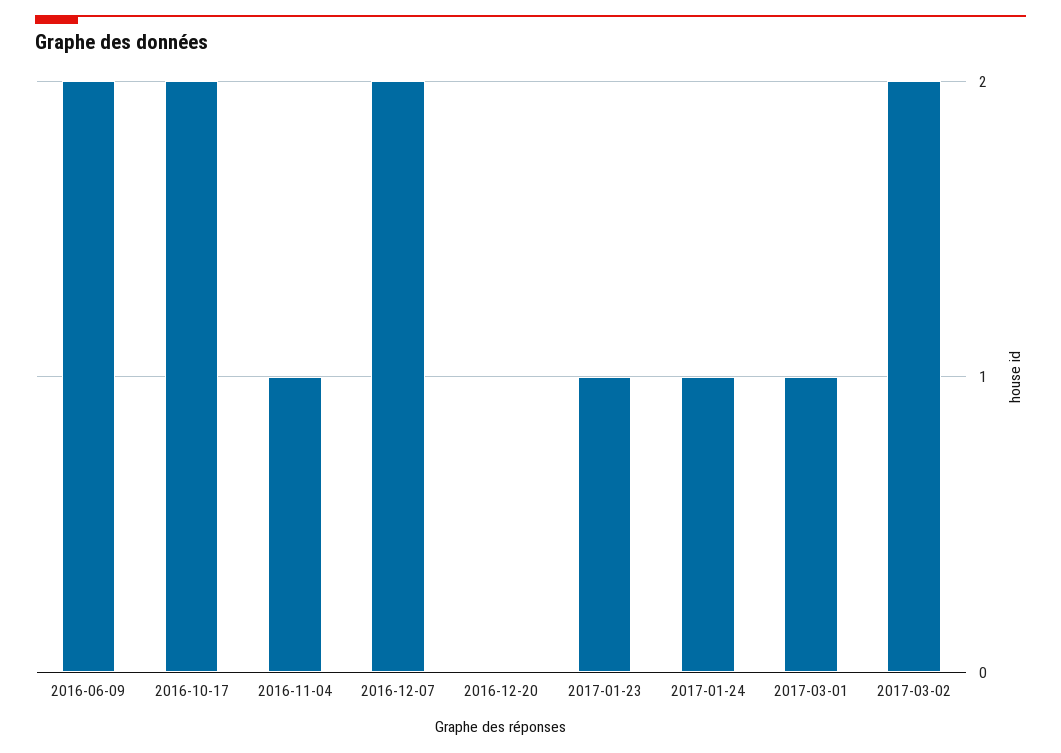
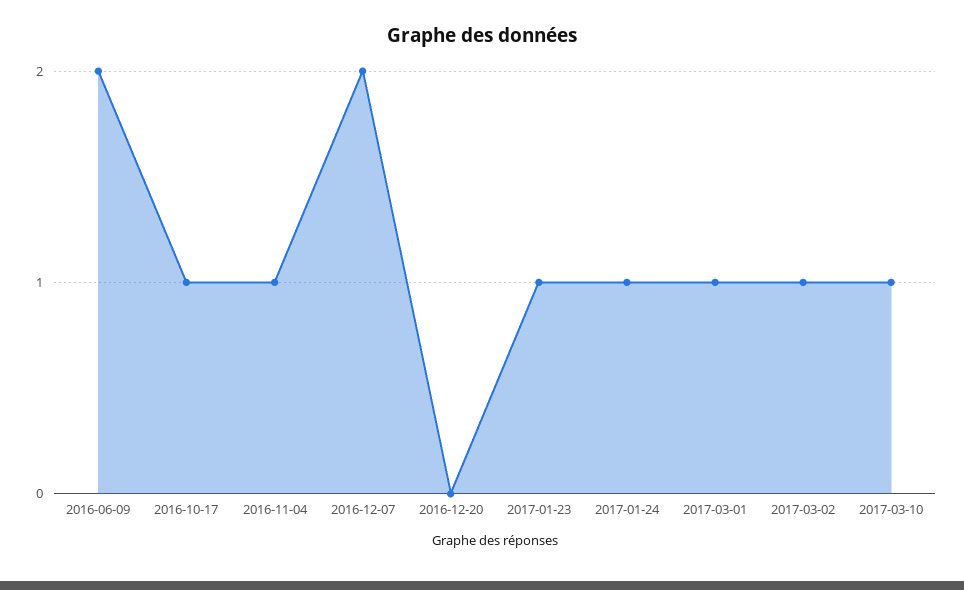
2016-10-17: 2 -> 1
2017-03-02: 2 -> 1
2017-03-10: none -> 1

